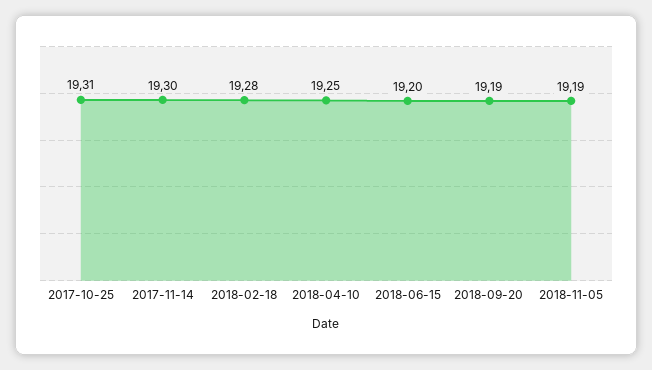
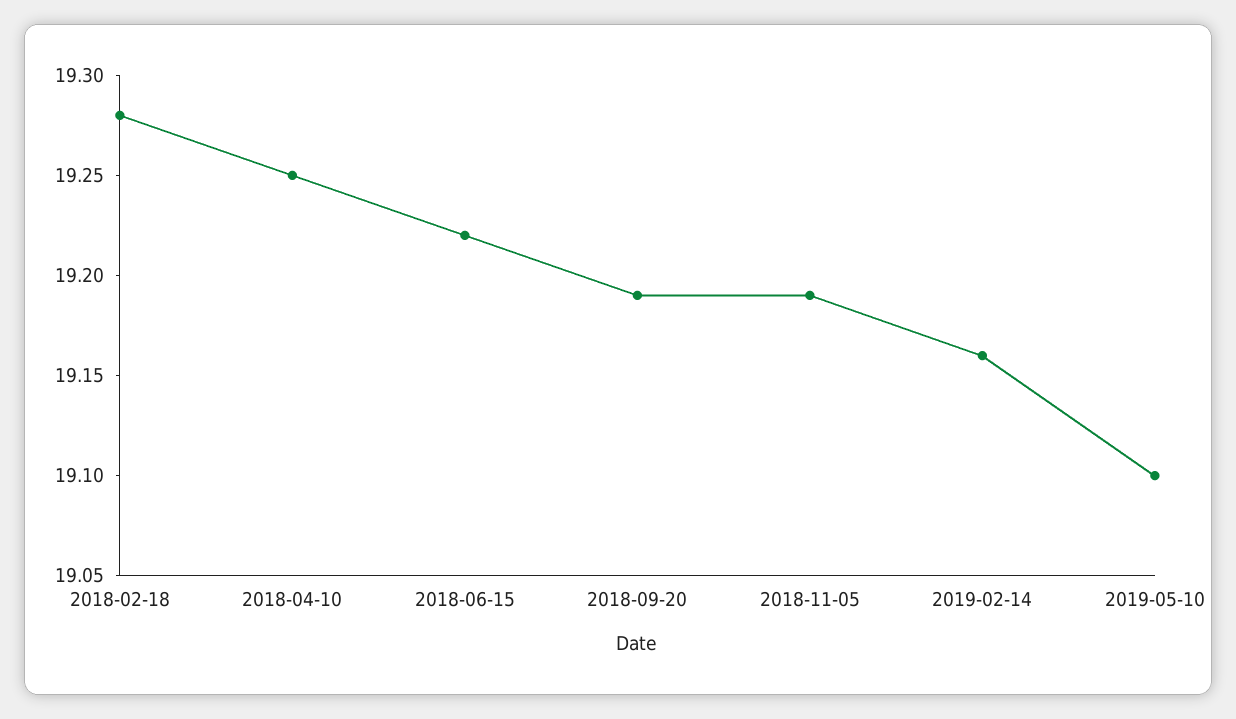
2017-10-25: 19.31 -> none
2017-11-14: 19.3 -> none
2018-06-15: 19.2 -> 19.22
2019-02-14: none -> 19.16
2019-05-10: none -> 19.1

